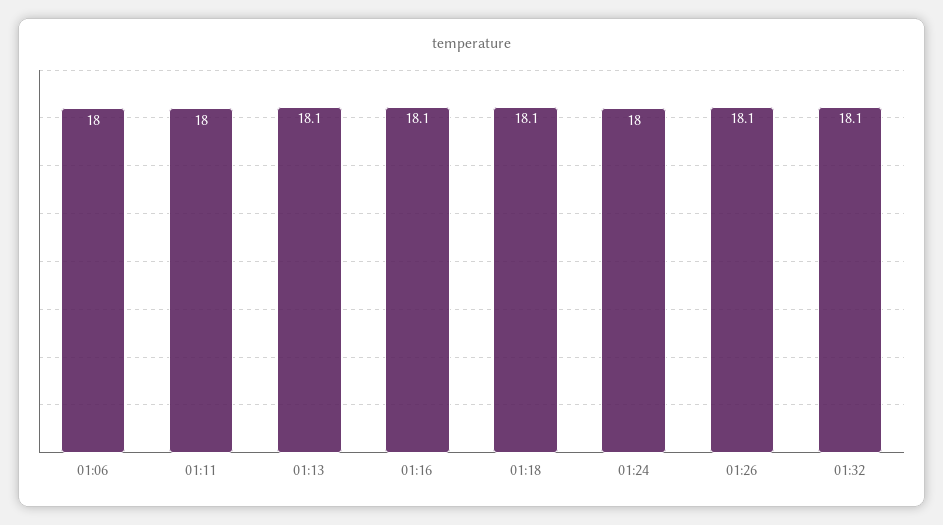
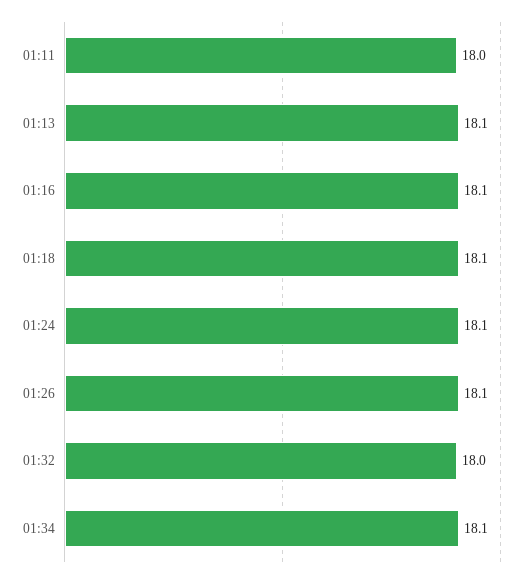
01:06: 18 -> none
01:24: 18 -> 18.1
01:32: 18.1 -> 18
01:34: none -> 18.1

